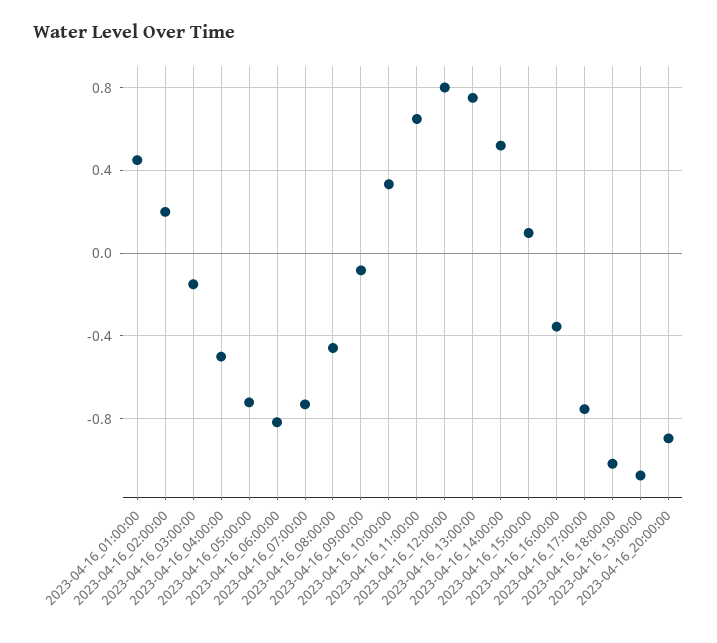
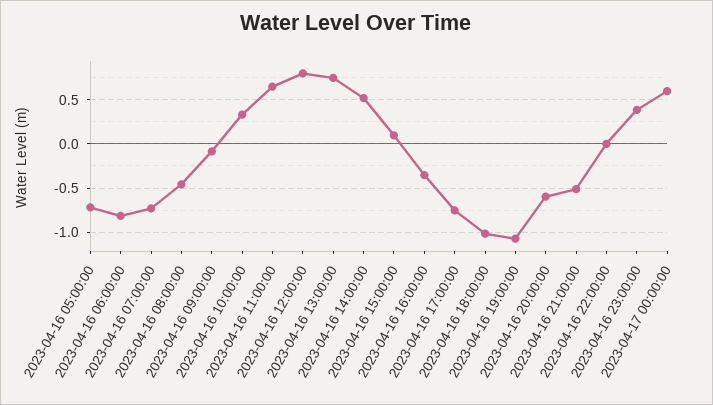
2023-04-16_01:00:00: 0.45 -> none
2023-04-16_02:00:00: 0.2 -> none
2023-04-16_03:00:00: -0.15 -> none
2023-04-16_04:00:00: -0.5 -> none
2023-04-16_20:00:00: -0.9 -> -0.6
2023-04-16 21:00:00: none -> -0.5
2023-04-16 22:00:00: none -> 0
2023-04-16 23:00:00: none -> 0.4
2023-04-17 00:00:00: none -> 0.6

